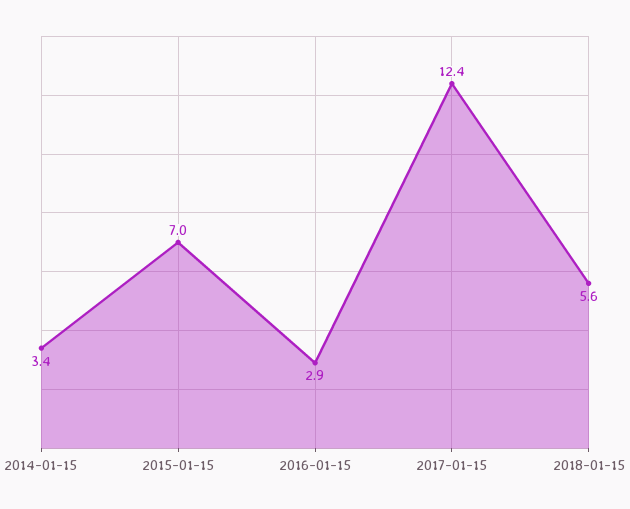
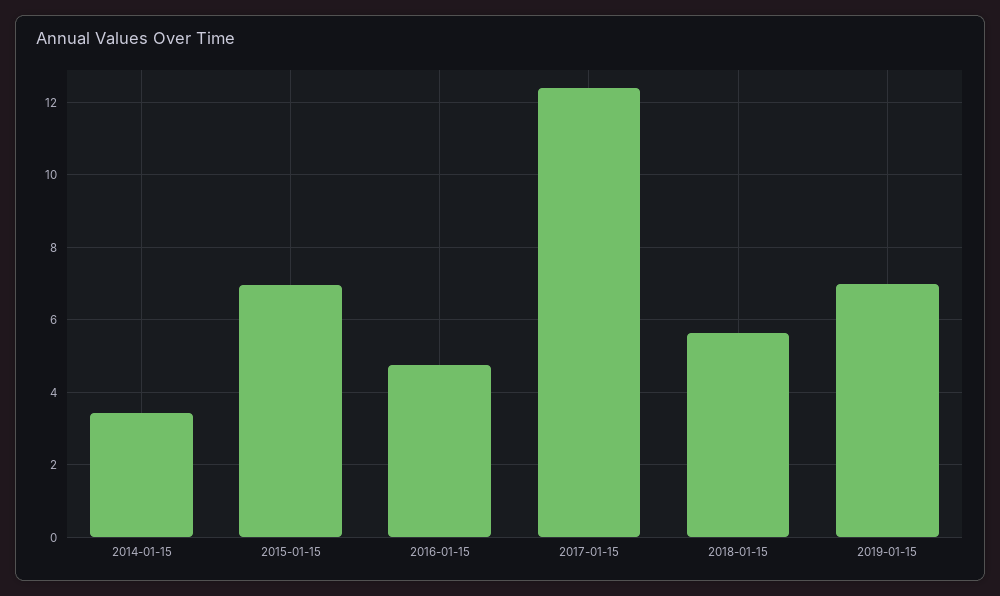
2016-01-15: 2.9 -> 4.8
2019-01-15: none -> 7

